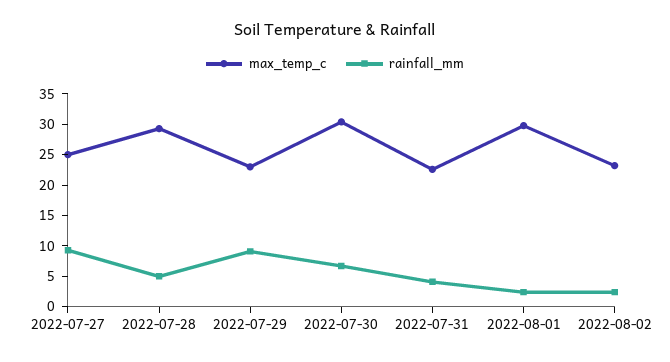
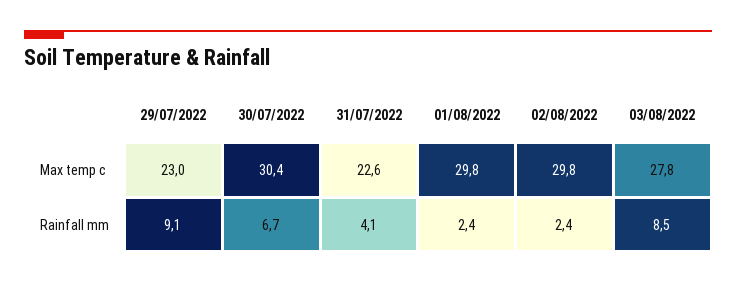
max_temp_c, 2022-07-27: 25 -> none
rainfall_mm, 2022-07-27: 10 -> none
max_temp_c, 2022-07-28: 30 -> none
rainfall_mm, 2022-07-28: 5 -> none
max_temp_c, 2022-08-02: 22.5 -> 29.8
max_temp_c, 03/08/2022: none -> 27.8
rainfall_mm, 03/08/2022: none -> 8.5

